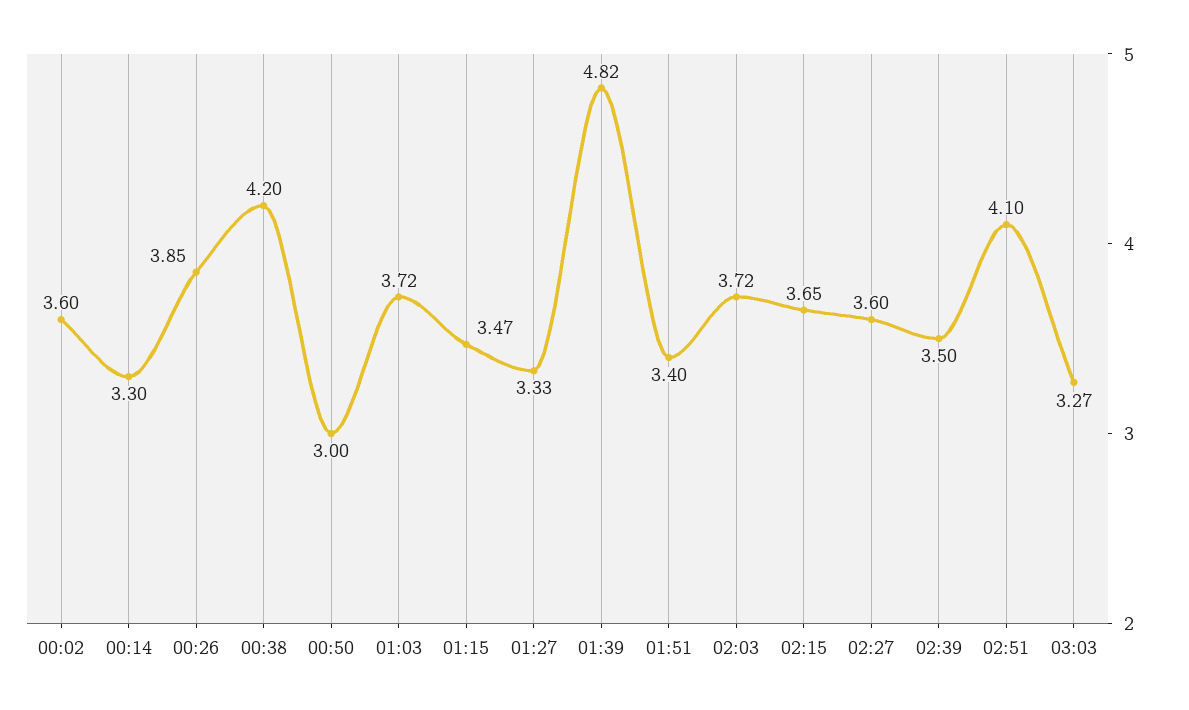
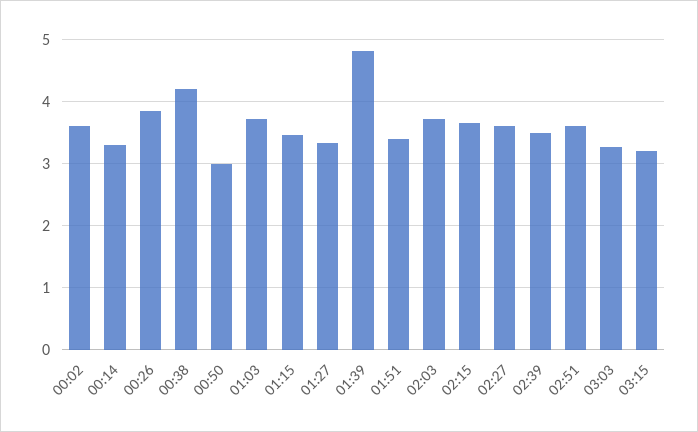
02:51: 4.1 -> 3.6
03:15: none -> 3.2

